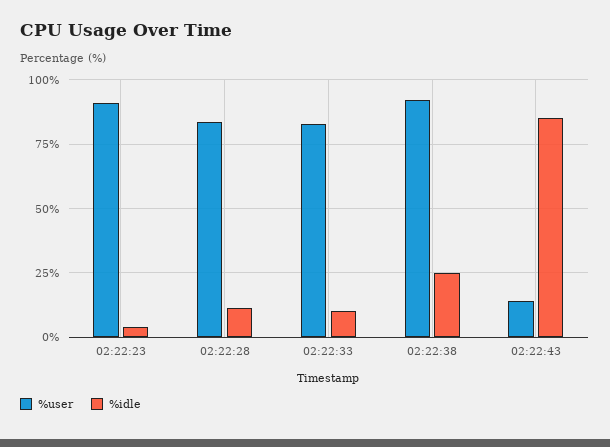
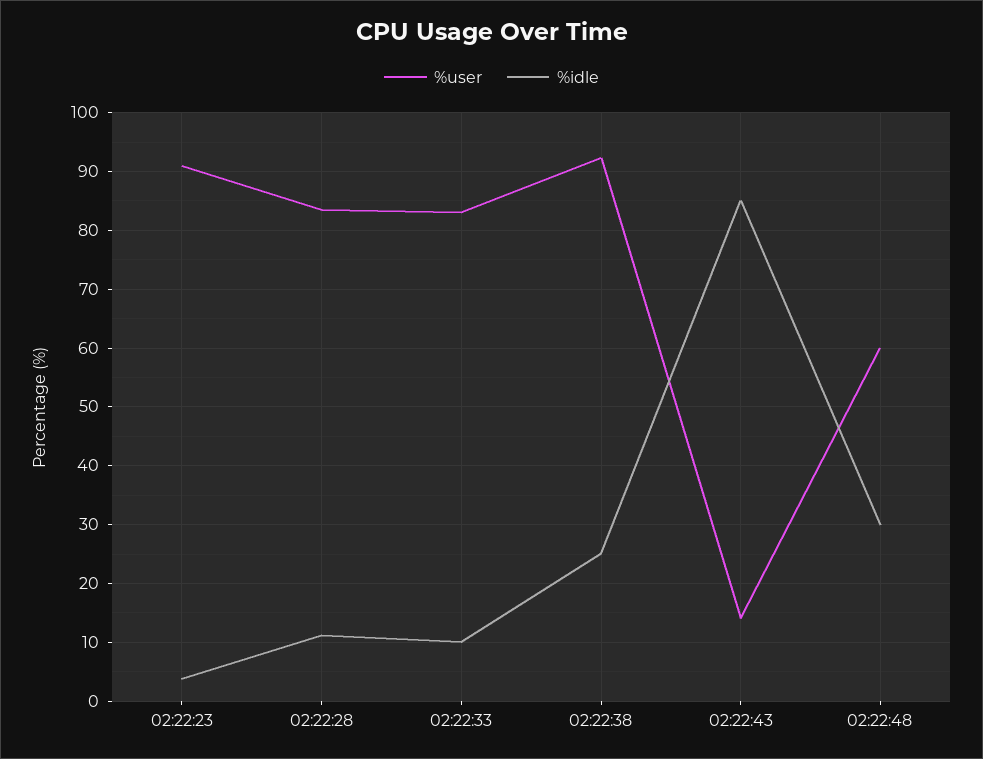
%user, 02:22:48: none -> 60
%idle, 02:22:48: none -> 30

